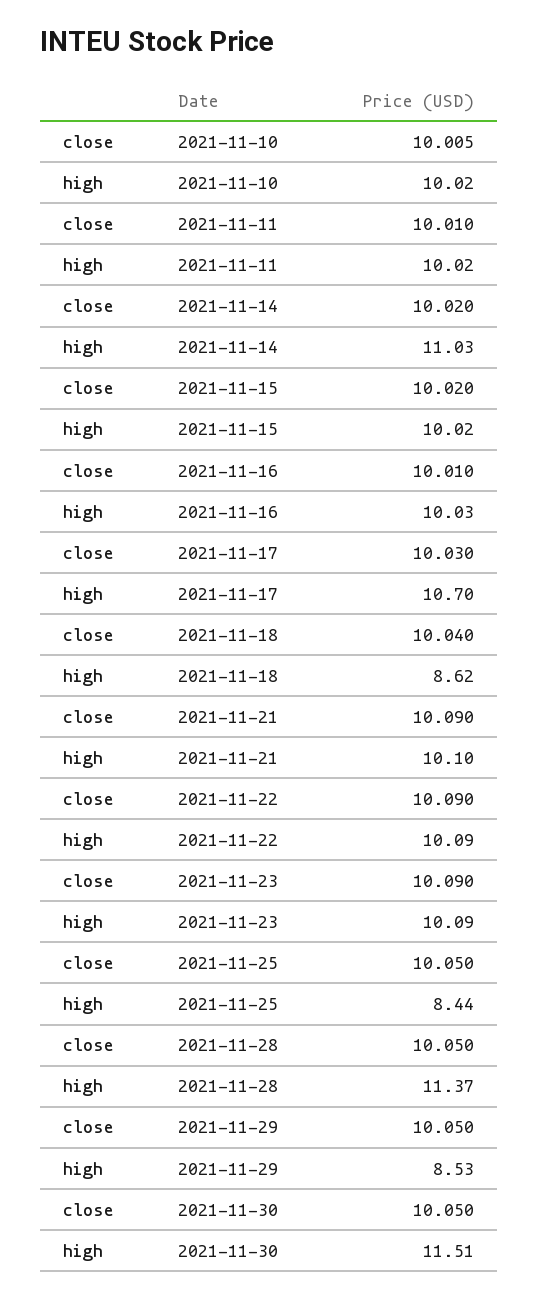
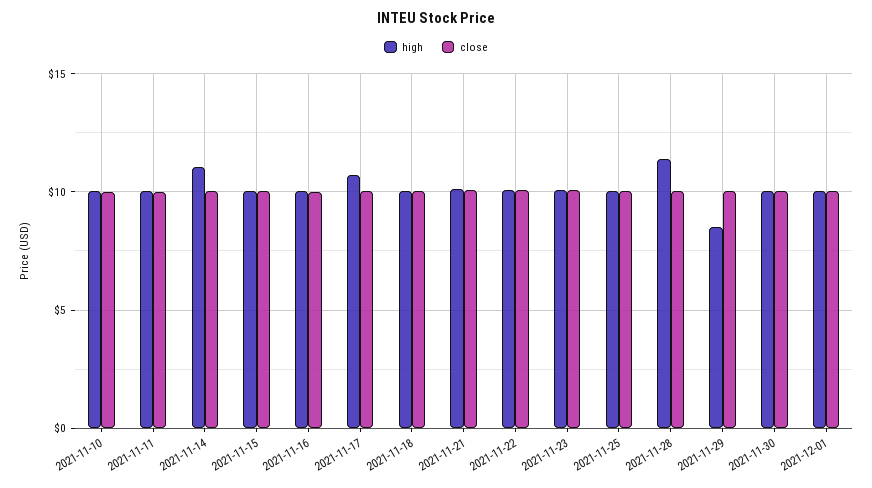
high, 2021-11-18: 8.62 -> 10
high, 2021-11-25: 8.44 -> 10
high, 2021-11-30: 11.51 -> 10
high, 2021-12-01: none -> 10
close, 2021-12-01: none -> 10

